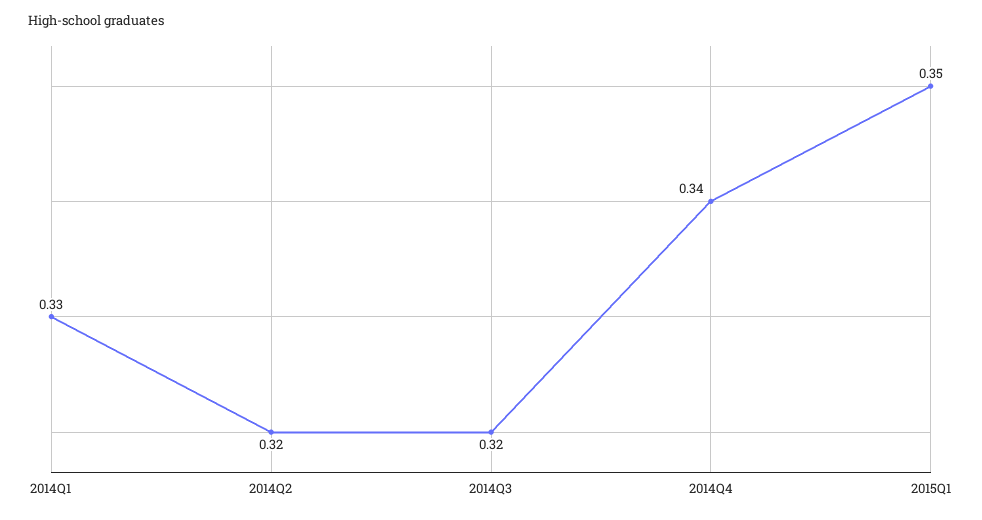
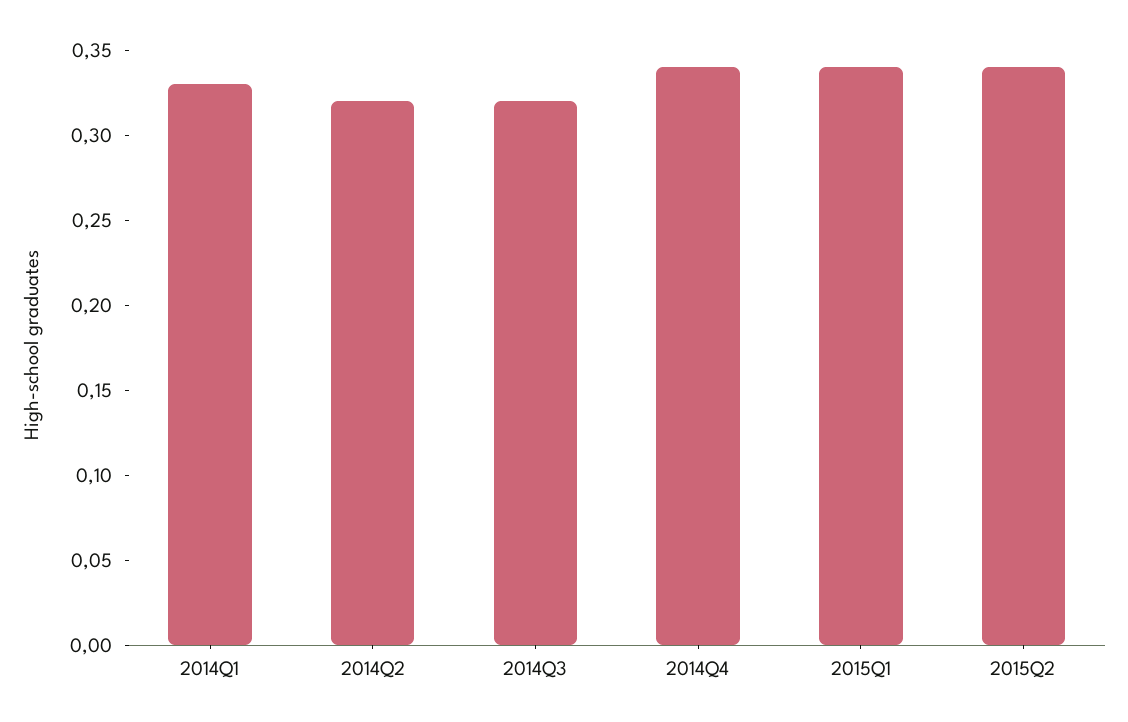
2015Q1: 0.35 -> 0.34
2015Q2: none -> 0.34

